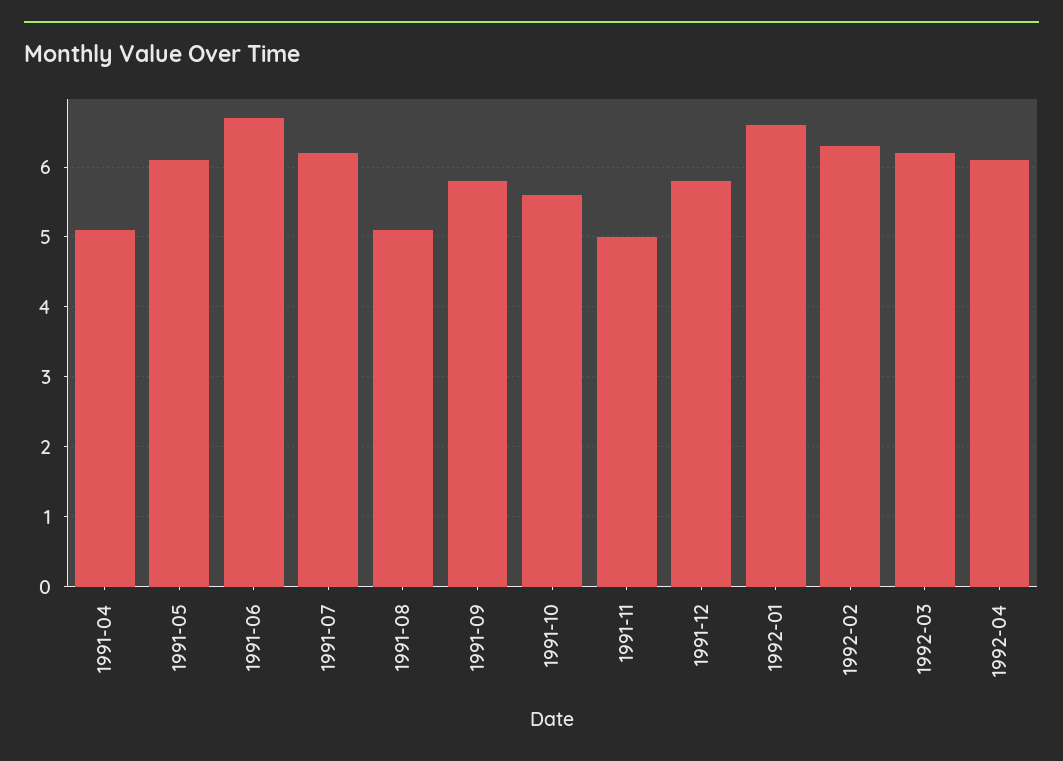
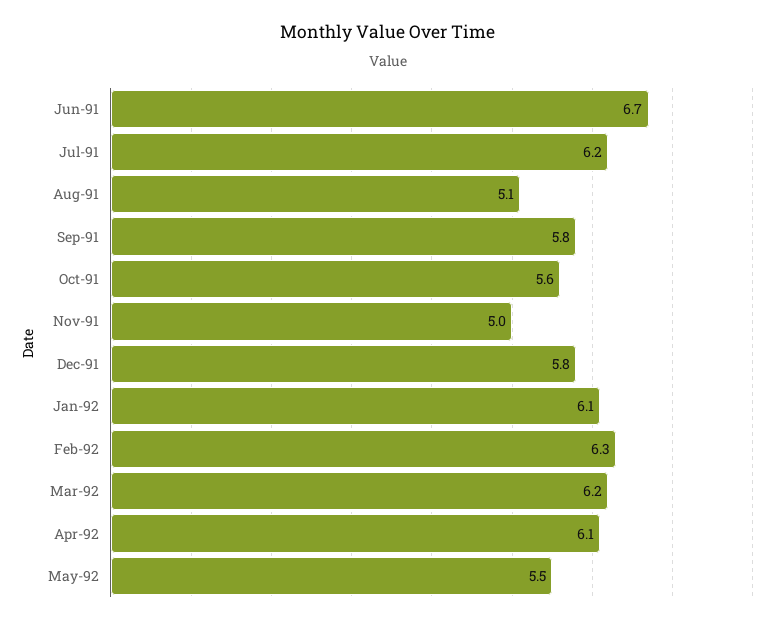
1991-04: 5.1 -> none
1991-05: 6.1 -> none
1992-01: 6.6 -> 6.1
May-92: none -> 5.5

